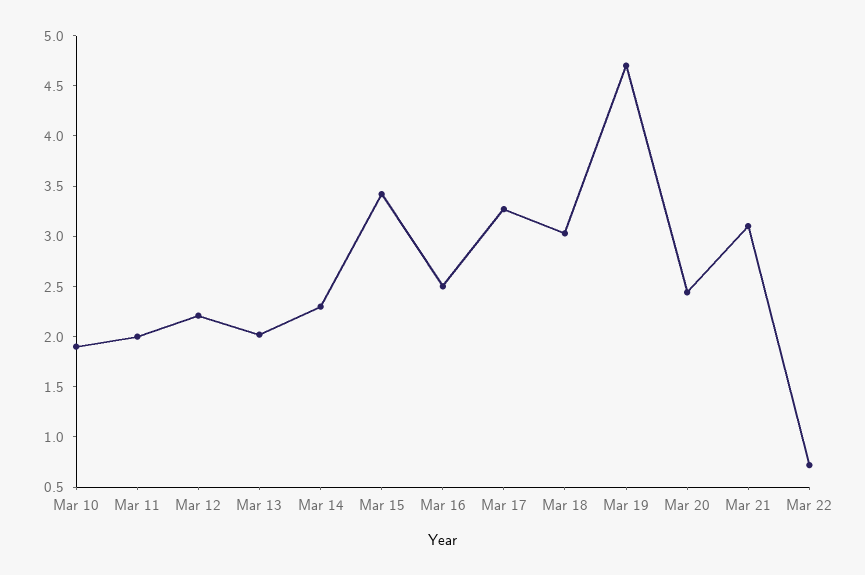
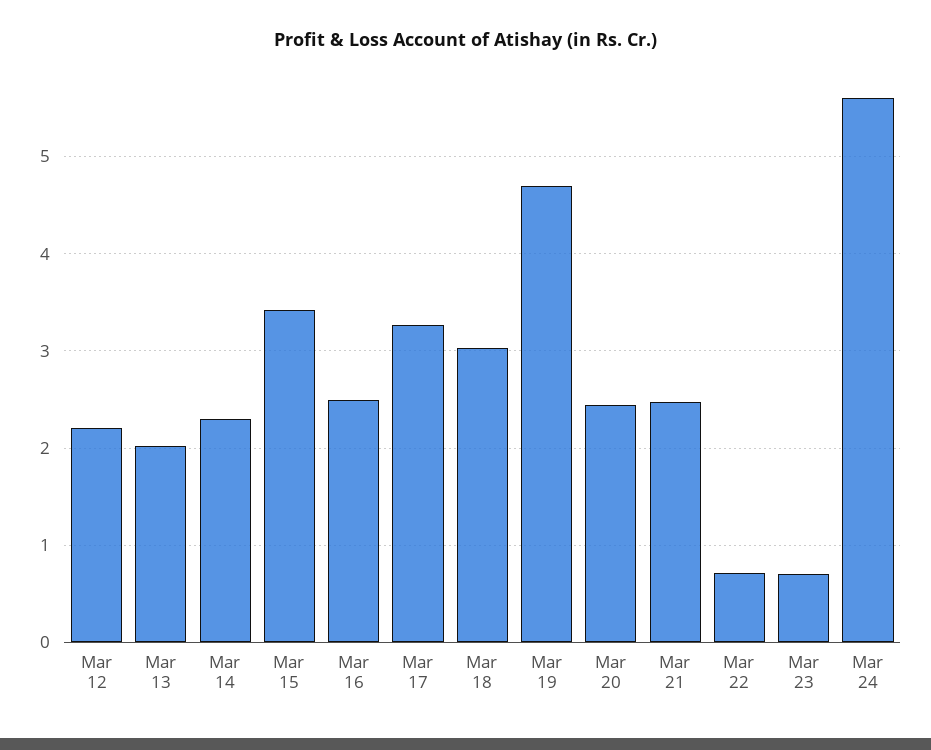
Mar 10: 1.9 -> none
Mar 11: 2 -> none
Mar 21: 3.1 -> 2.5
Mar 23: none -> 0.7
Mar 24: none -> 5.6

